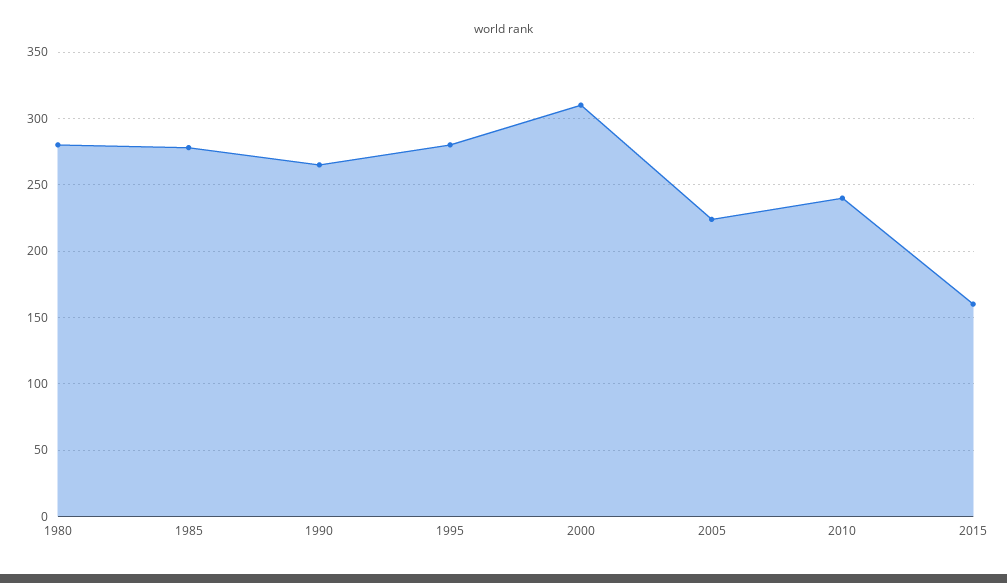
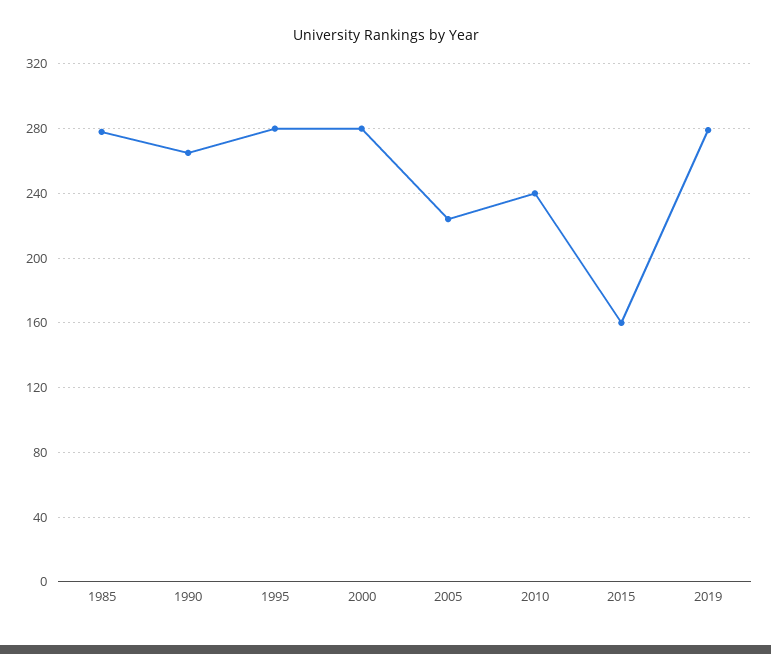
1980: 280 -> none
2000: 310 -> 280
2019: none -> 280

